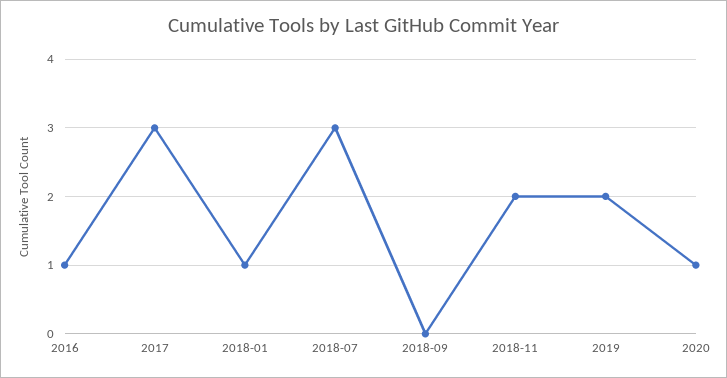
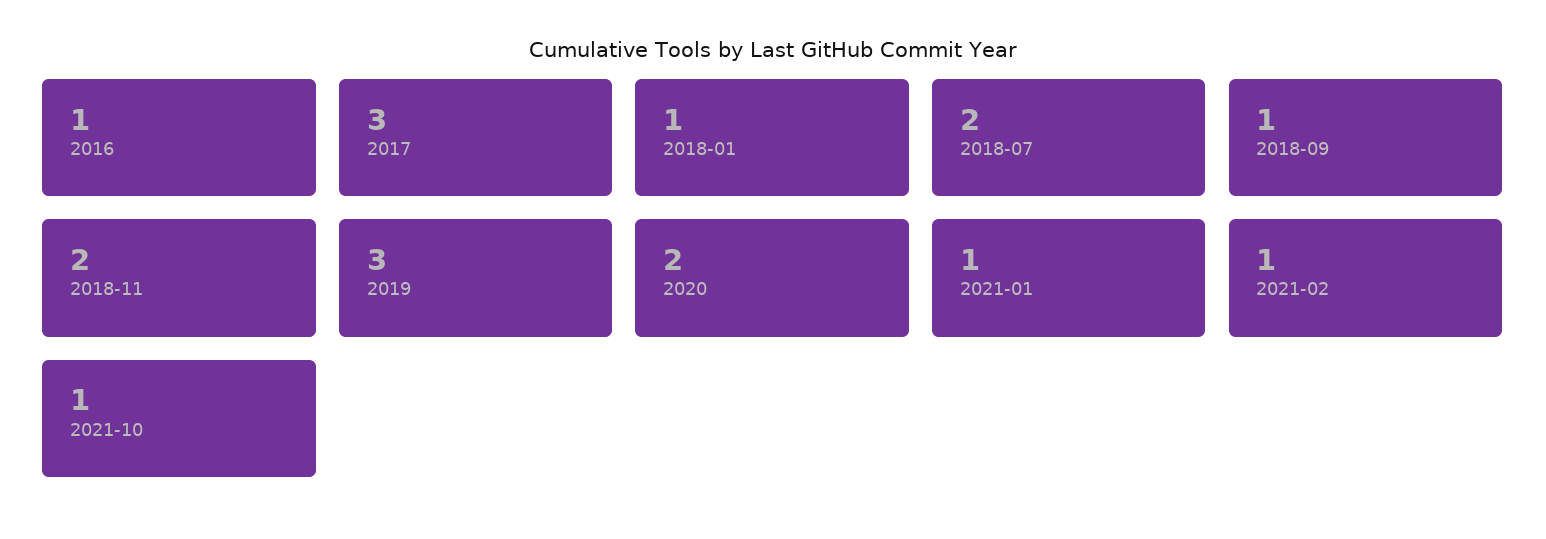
2018-07: 3 -> 2
2018-09: 0 -> 1
2019: 2 -> 3
2020: 1 -> 2
2021-01: none -> 1
2021-02: none -> 1
2021-10: none -> 1

